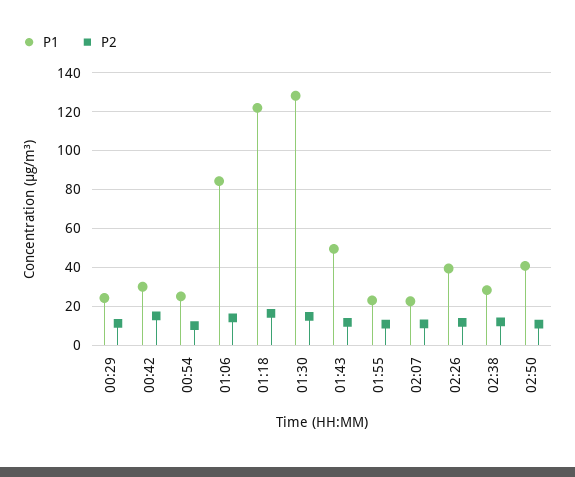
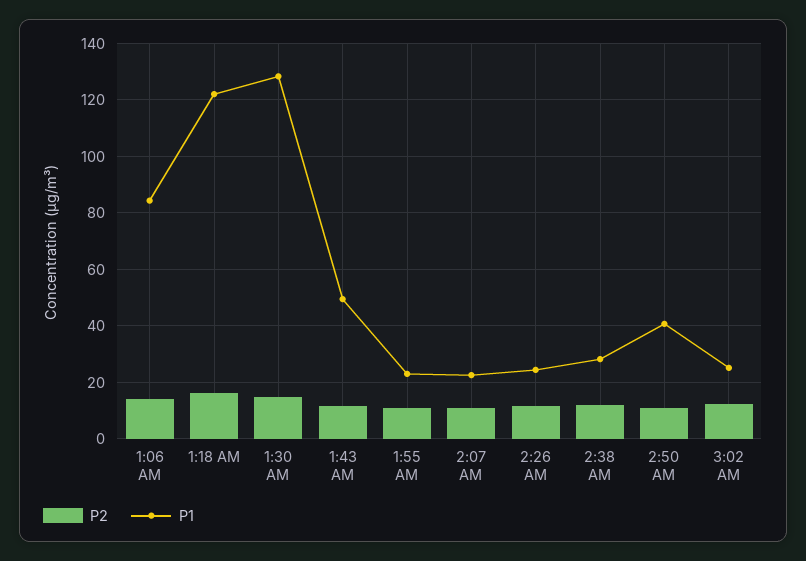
P1, 00:29: 25 -> none
P2, 00:29: 10 -> none
P1, 00:42: 30 -> none
P2, 00:42: 15 -> none
P1, 00:54: 25 -> none
P2, 00:54: 10 -> none
P1, 02:26: 40 -> 25
P2, 3:02 AM: none -> 12.5
P1, 3:02 AM: none -> 25

